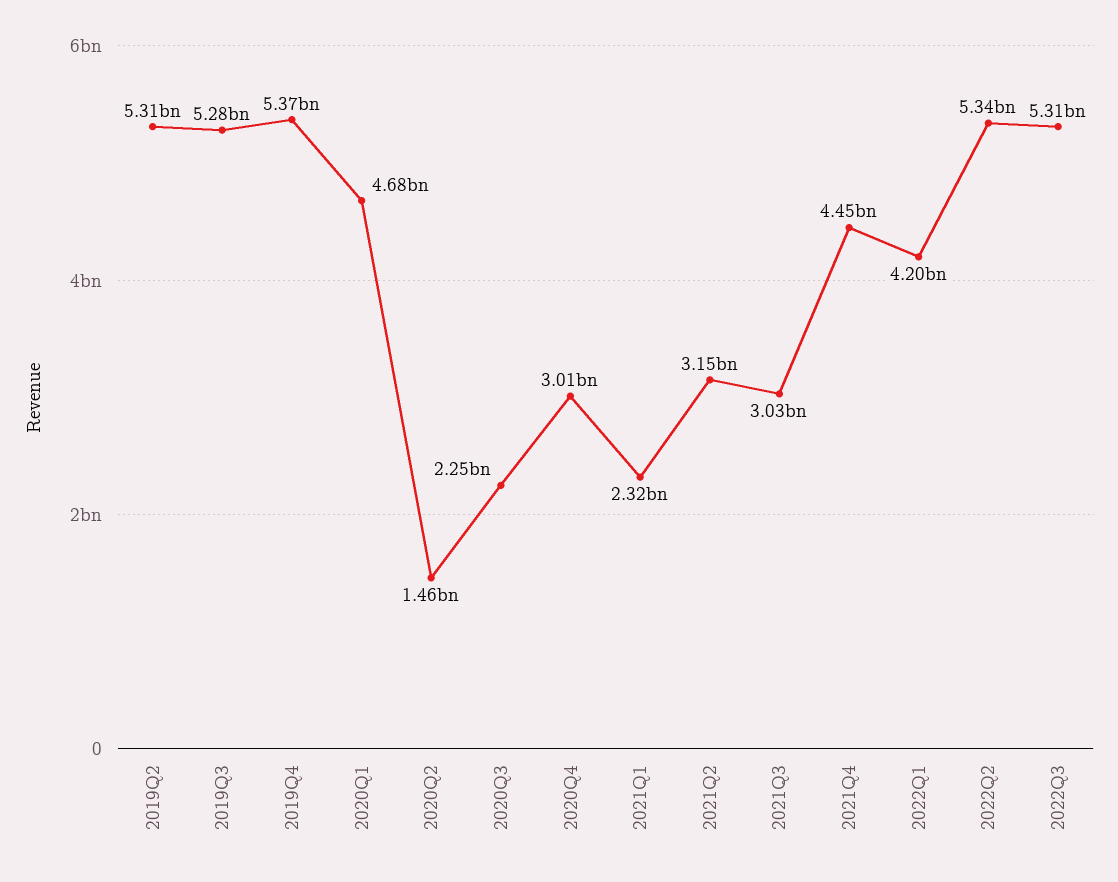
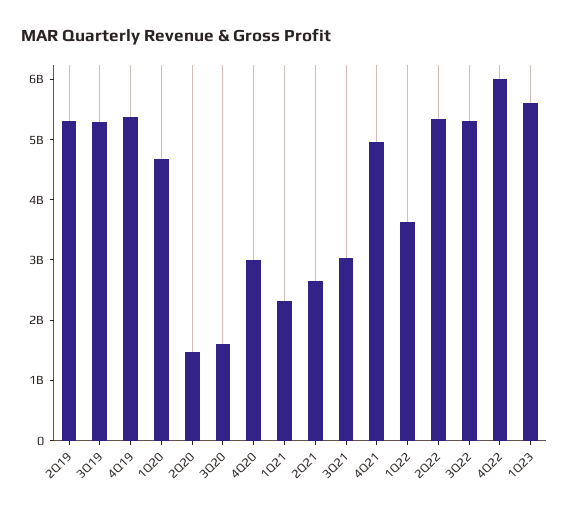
2020Q3: 2250000000 -> 1600000000
2021Q2: 3150000000 -> 2600000000
2021Q4: 4450000000 -> 5000000000
2022Q1: 4200000000 -> 3600000000
4Q22: none -> 6000000000
1Q23: none -> 5600000000

